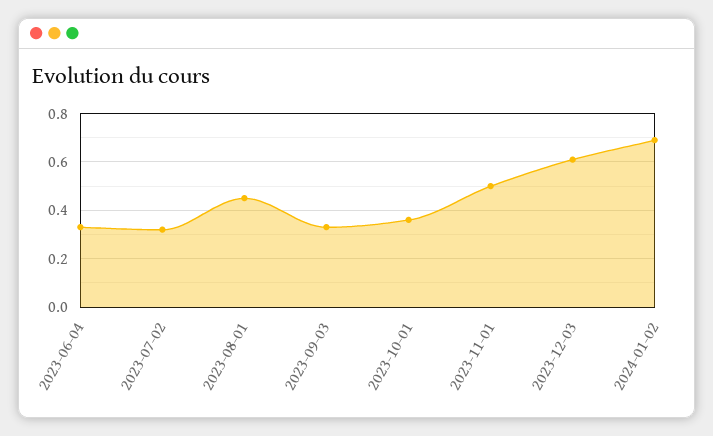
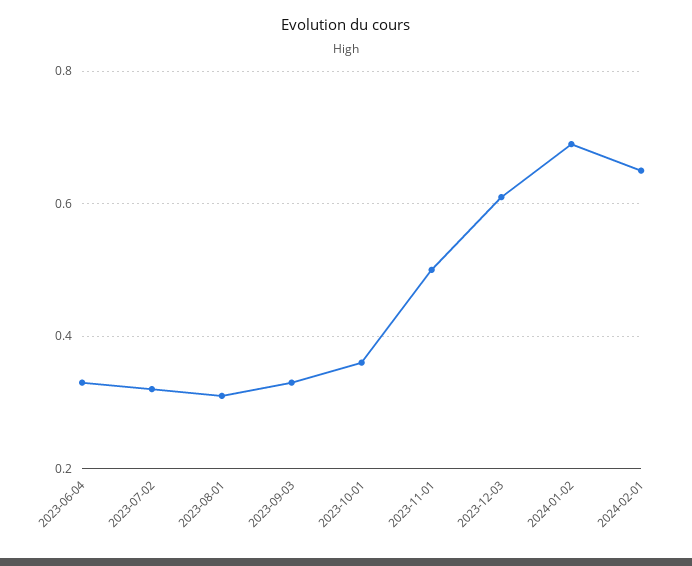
2023-08-01: 0.45 -> 0.3
2024-02-01: none -> 0.65

